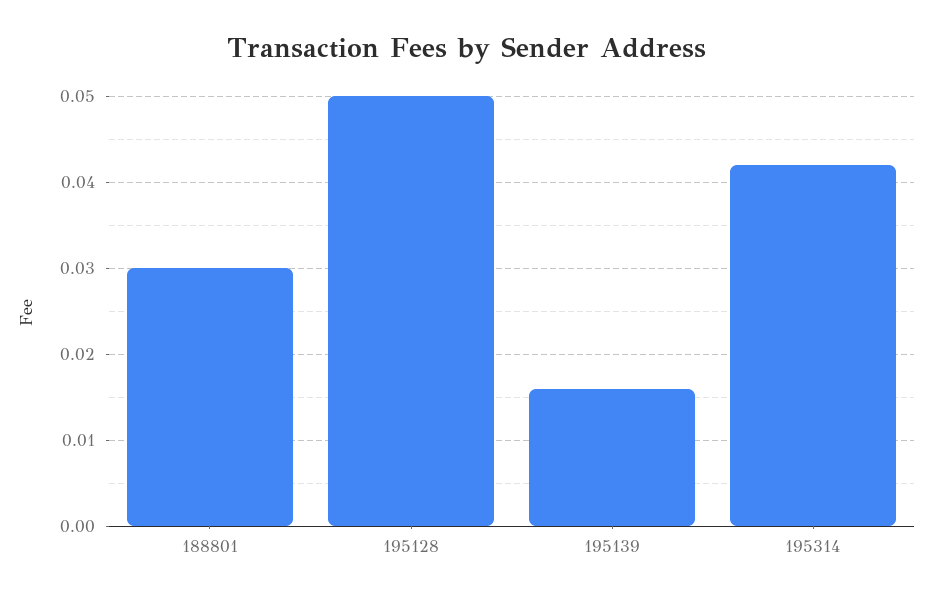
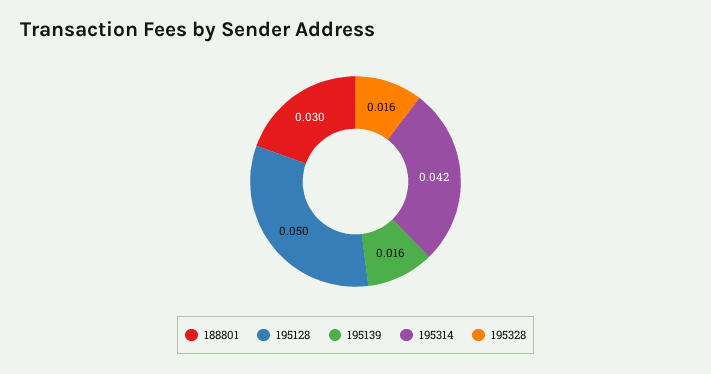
195328: none -> 0.016

